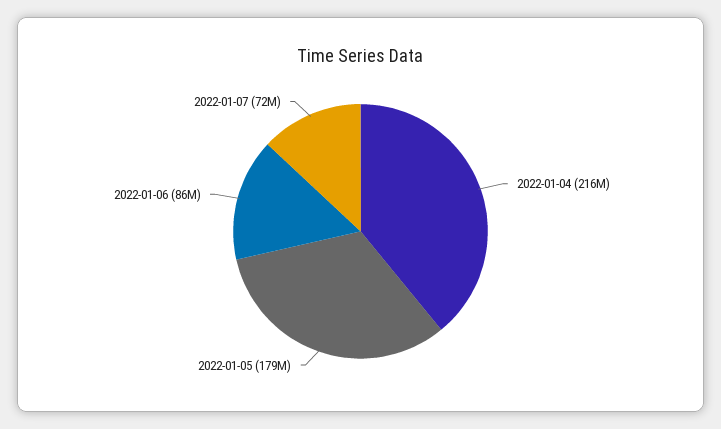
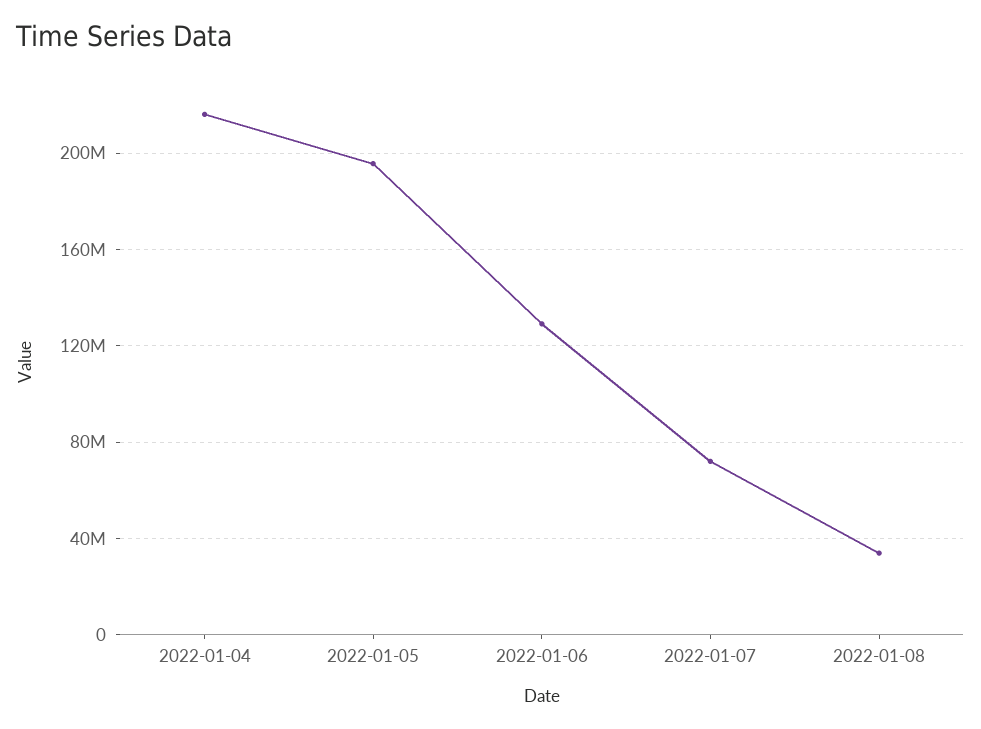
2022-01-05: 179000000 -> 195000000
2022-01-06: 86000000 -> 130000000
2022-01-08: none -> 35000000

